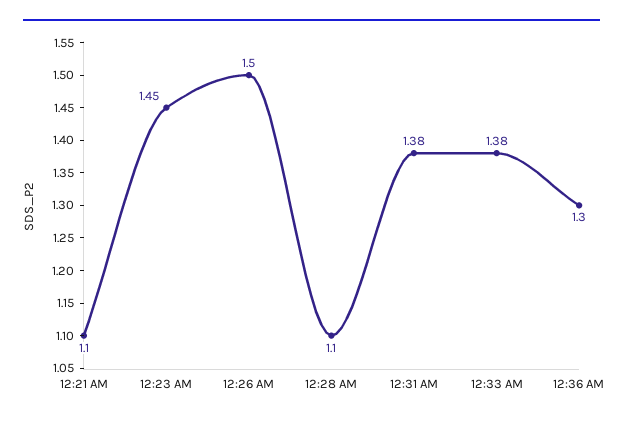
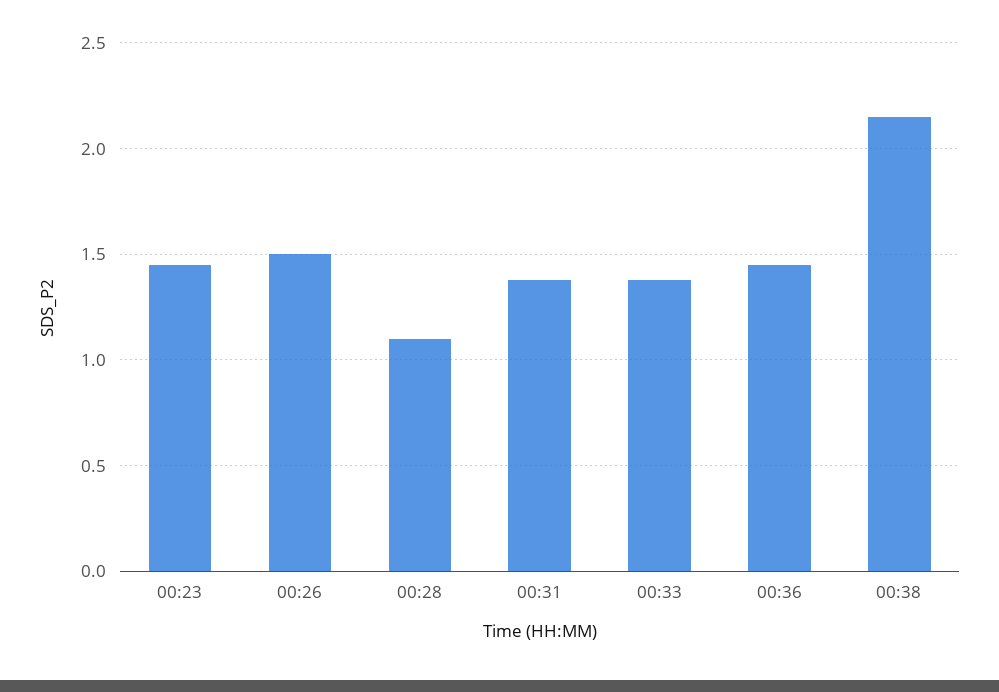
12:21 AM: 1.1 -> none
12:36 AM: 1.3 -> 1.45
00:38: none -> 2.15

